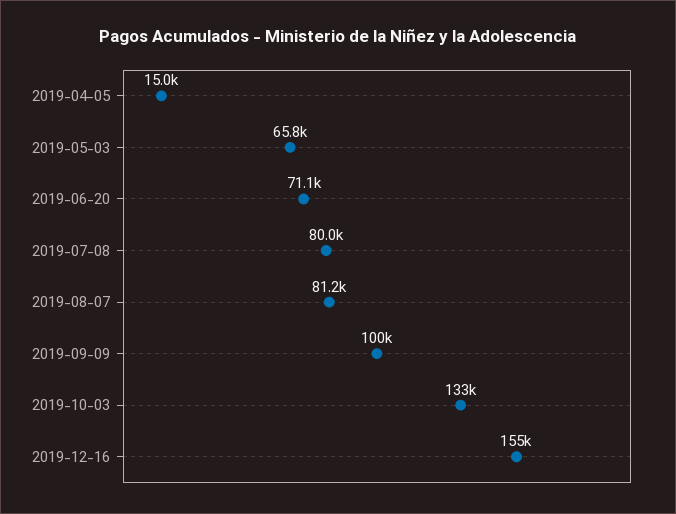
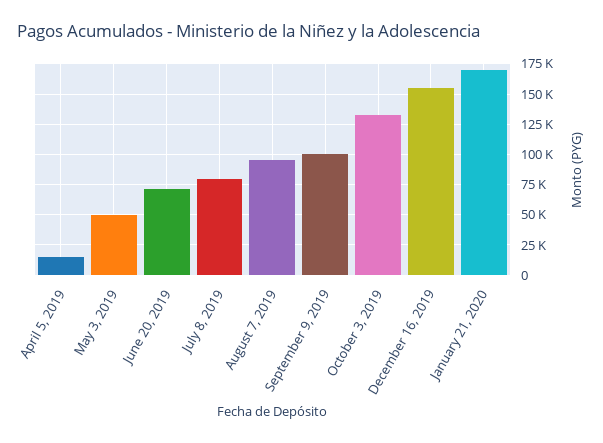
2019-05-03: 65800 -> 50000
2019-08-07: 81200 -> 95000
January 21, 2020: none -> 170000

